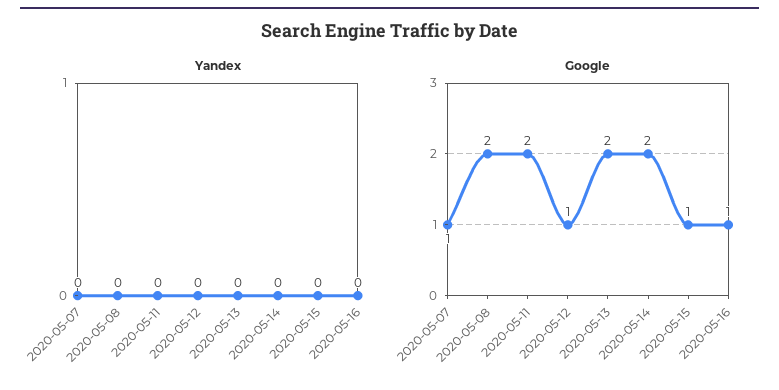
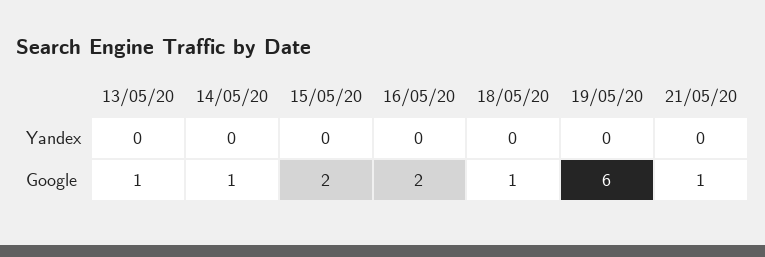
Yandex, 2020-05-07: 0 -> none
Yandex, 2020-05-08: 0 -> none
Yandex, 2020-05-11: 0 -> none
Yandex, 2020-05-12: 0 -> none
Google, 2020-05-07: 1 -> none
Google, 2020-05-08: 2 -> none
Google, 2020-05-11: 2 -> none
Google, 2020-05-12: 1 -> none
Google, 2020-05-13: 2 -> 1
Google, 2020-05-14: 2 -> 1
Google, 2020-05-15: 1 -> 2
Google, 2020-05-16: 1 -> 2
Yandex, 18/05/20: none -> 0
Yandex, 19/05/20: none -> 0
Yandex, 21/05/20: none -> 0
Google, 18/05/20: none -> 1
Google, 19/05/20: none -> 6
Google, 21/05/20: none -> 1

